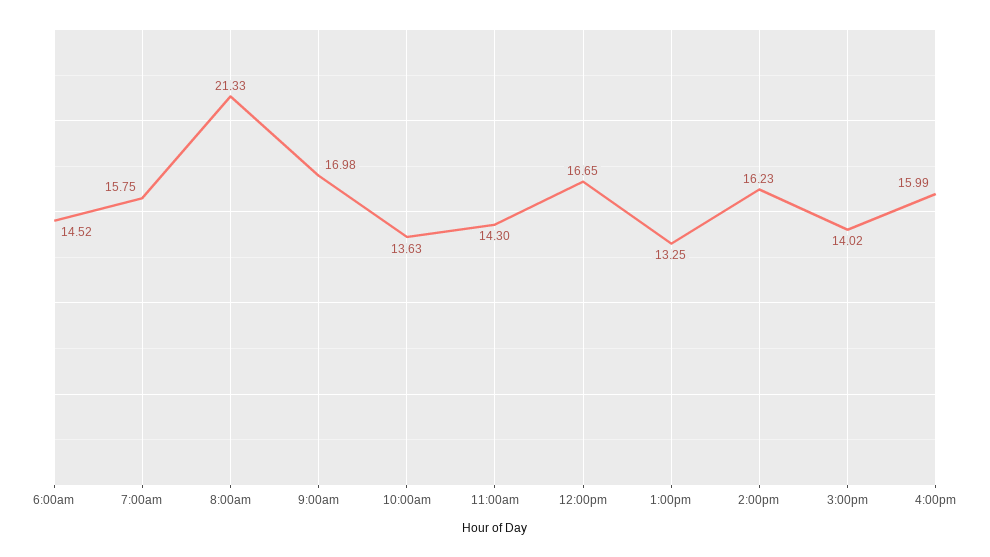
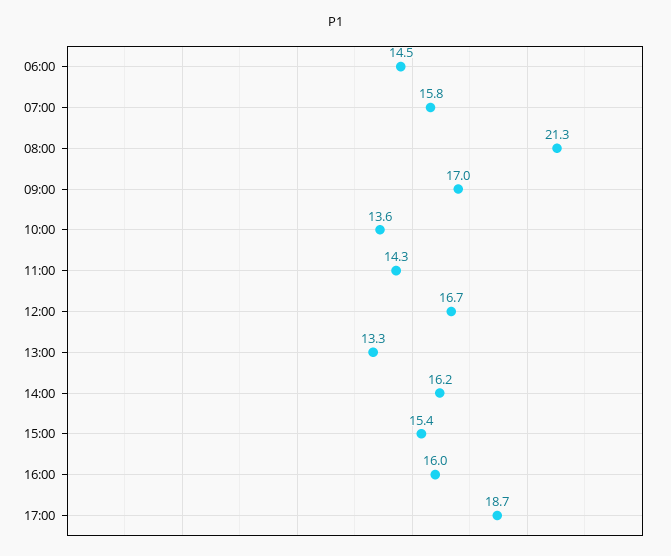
3:00pm: 14.02 -> 15.4
17:00: none -> 18.7

